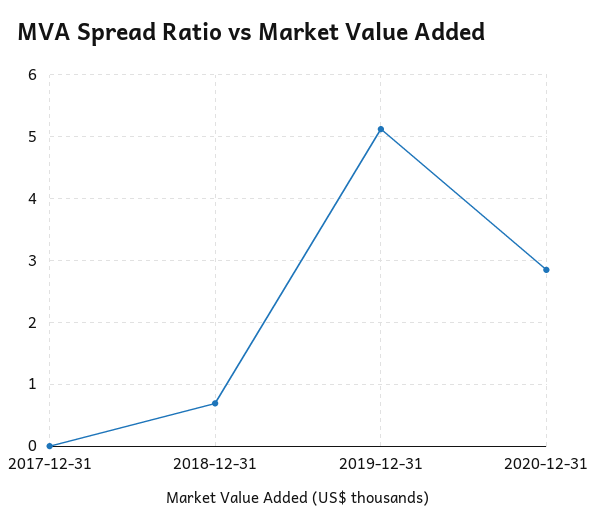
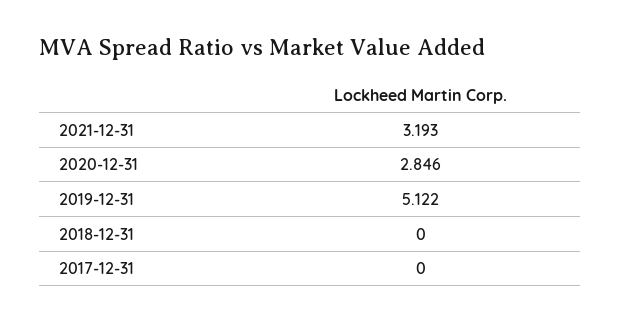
2018-12-31: 0.7 -> 0
2021-12-31: none -> 3.193

